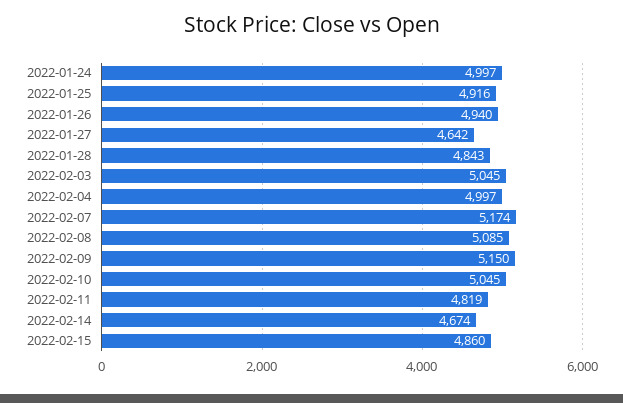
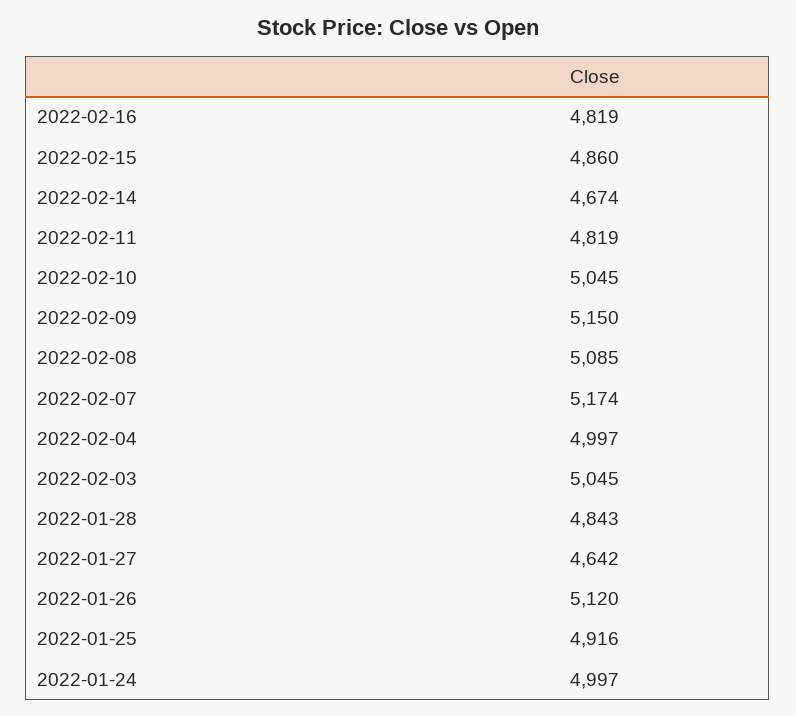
2022-01-26: 4940 -> 5120
2022-02-16: none -> 4819

